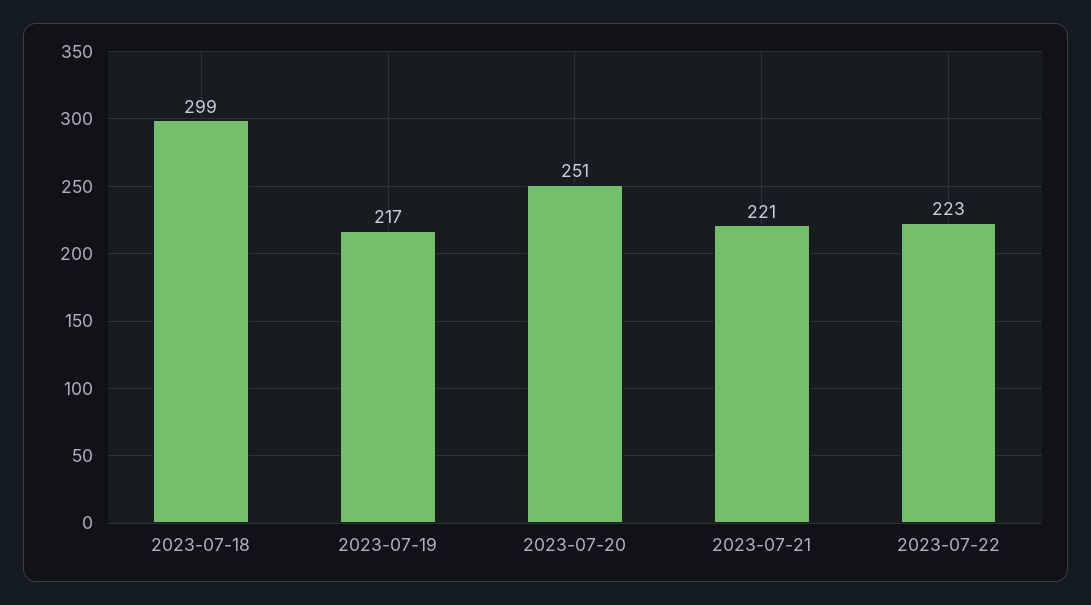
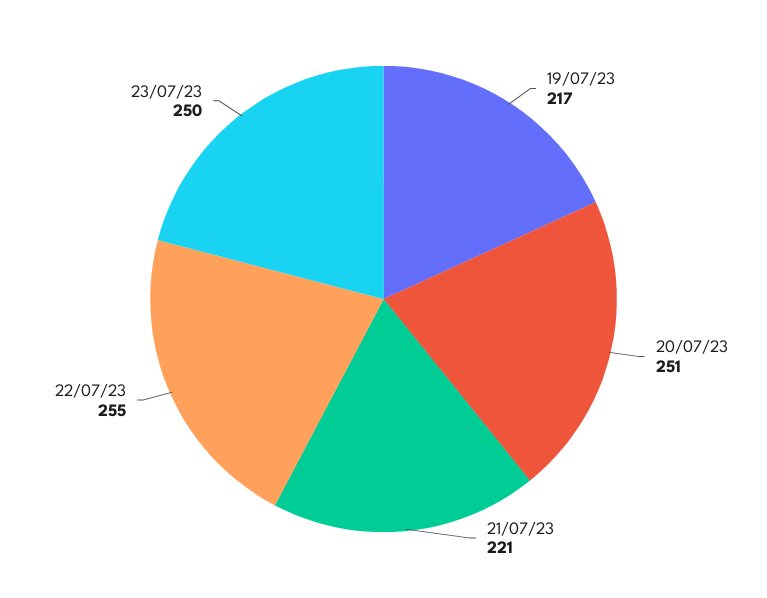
2023-07-18: 299 -> none
2023-07-22: 223 -> 255
23/07/23: none -> 250

